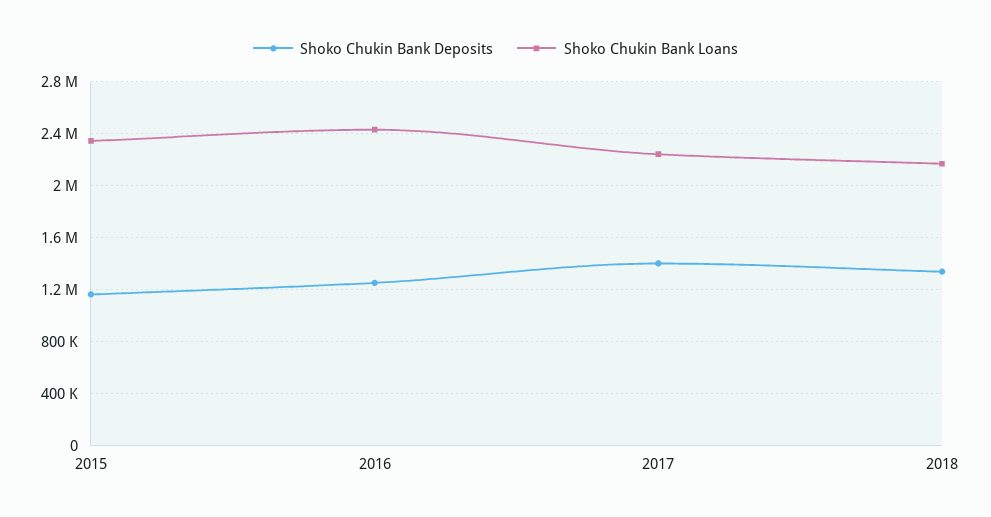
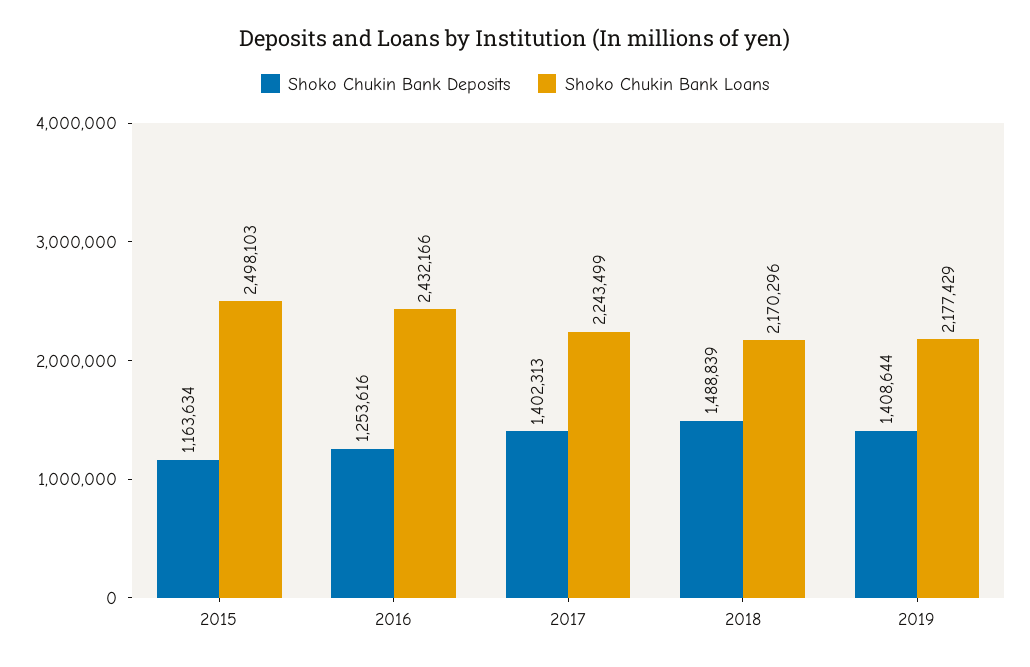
Shoko Chukin Bank Loans, 2015: 2350000 -> 2498103
Shoko Chukin Bank Deposits, 2018: 1350000 -> 1488839
Shoko Chukin Bank Deposits, 2019: none -> 1408644
Shoko Chukin Bank Loans, 2019: none -> 2177429

